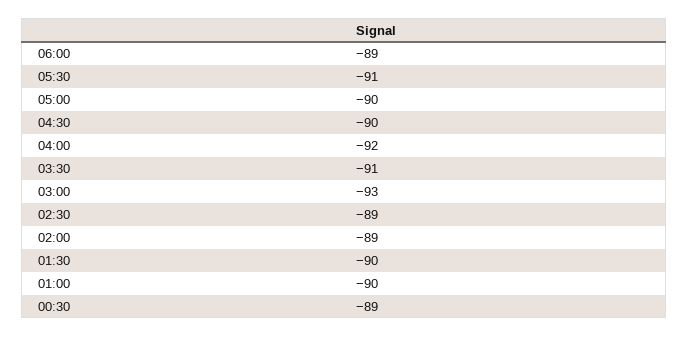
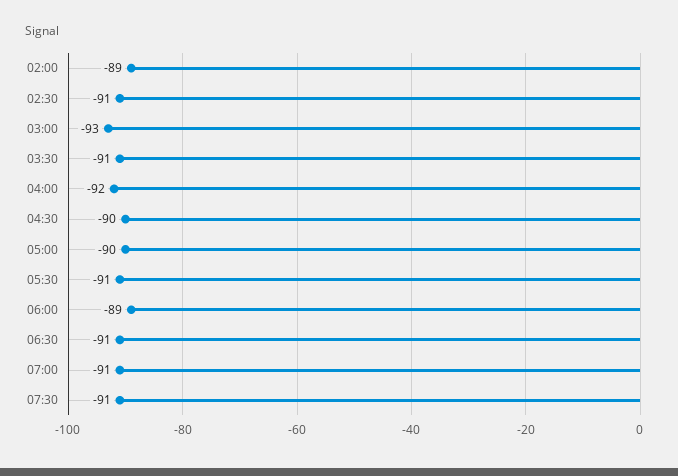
02:30: -89 -> -91
01:30: -90 -> none
01:00: -90 -> none
00:30: -89 -> none
06:30: none -> -91
07:00: none -> -91
07:30: none -> -91

